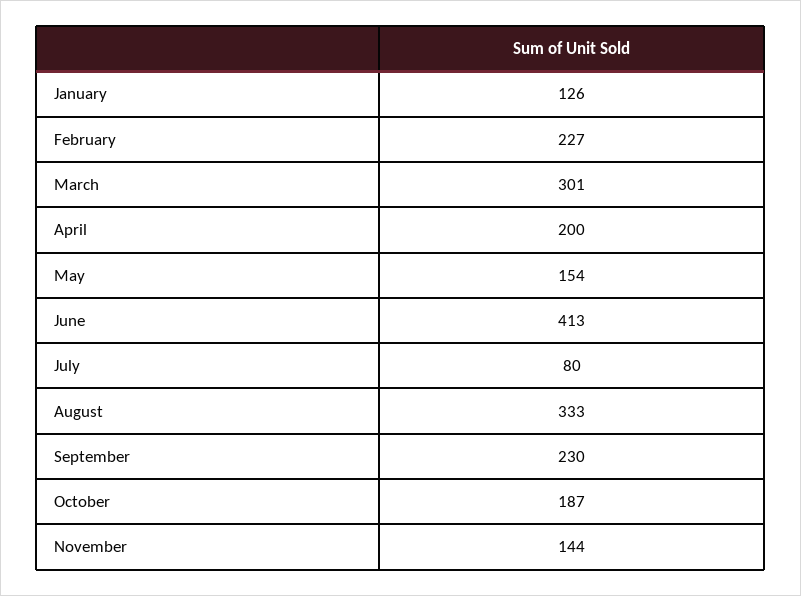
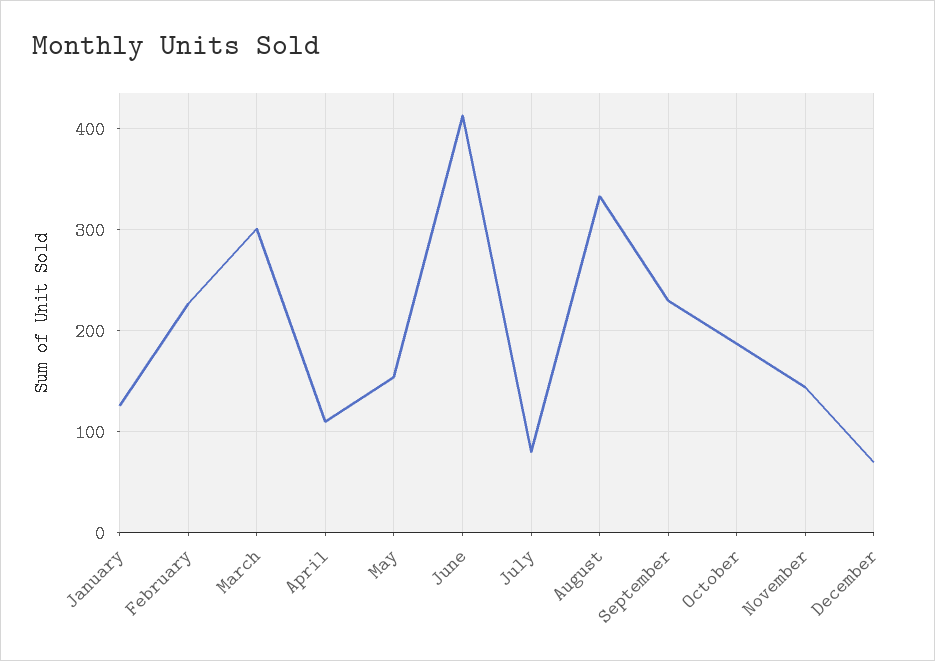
April: 200 -> 110
December: none -> 70

